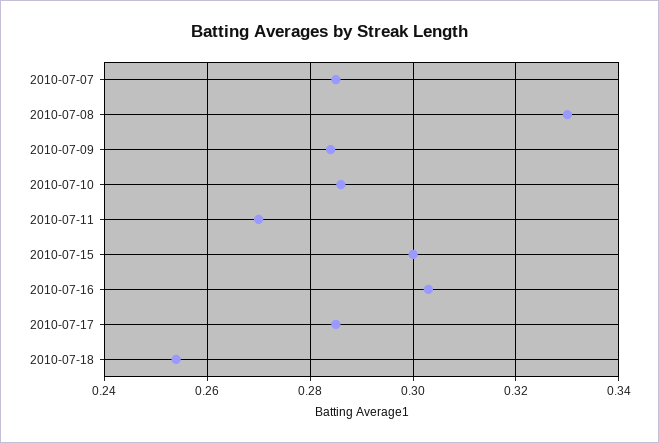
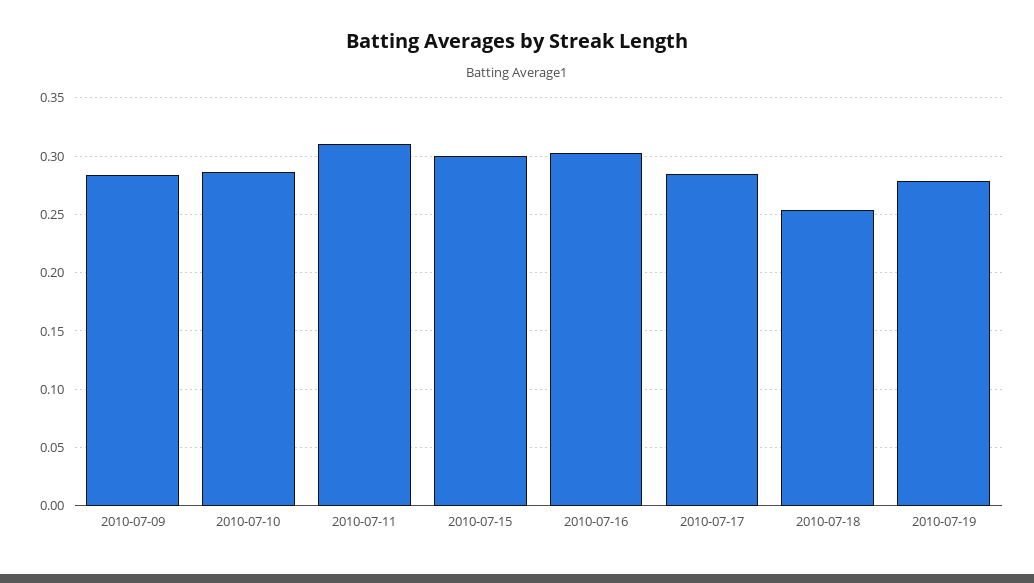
2010-07-07: 0.285 -> none
2010-07-08: 0.33 -> none
2010-07-11: 0.27 -> 0.31
2010-07-19: none -> 0.28

